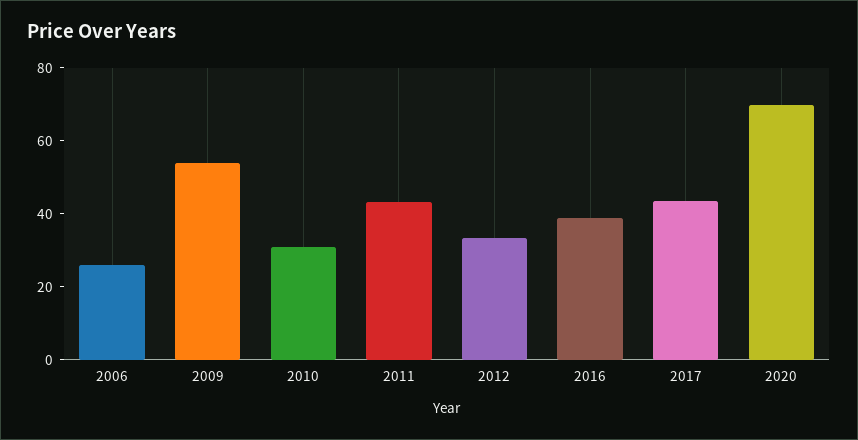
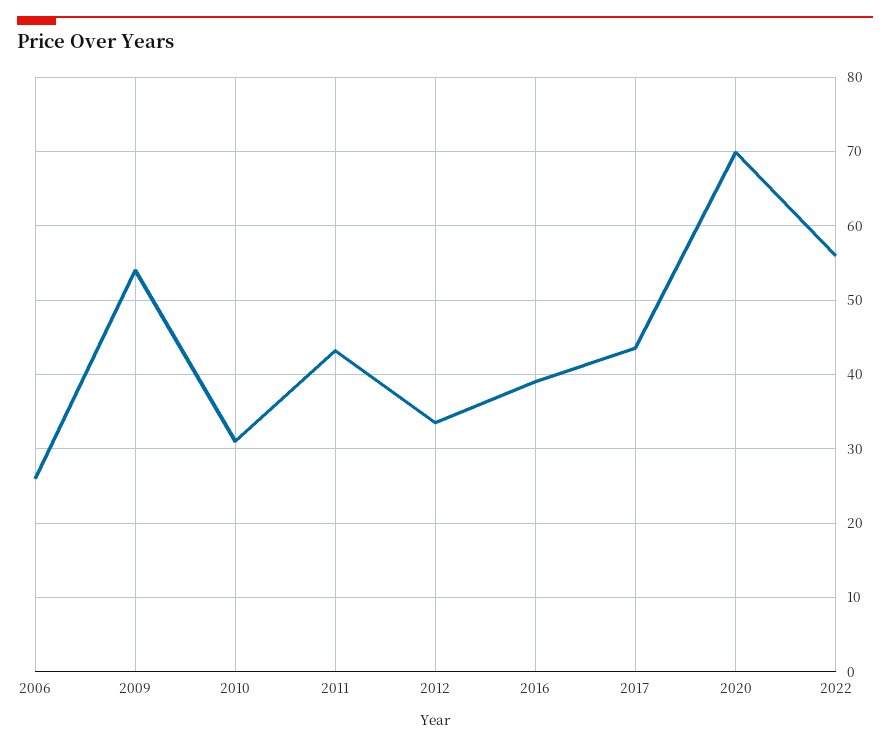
2022: none -> 56

